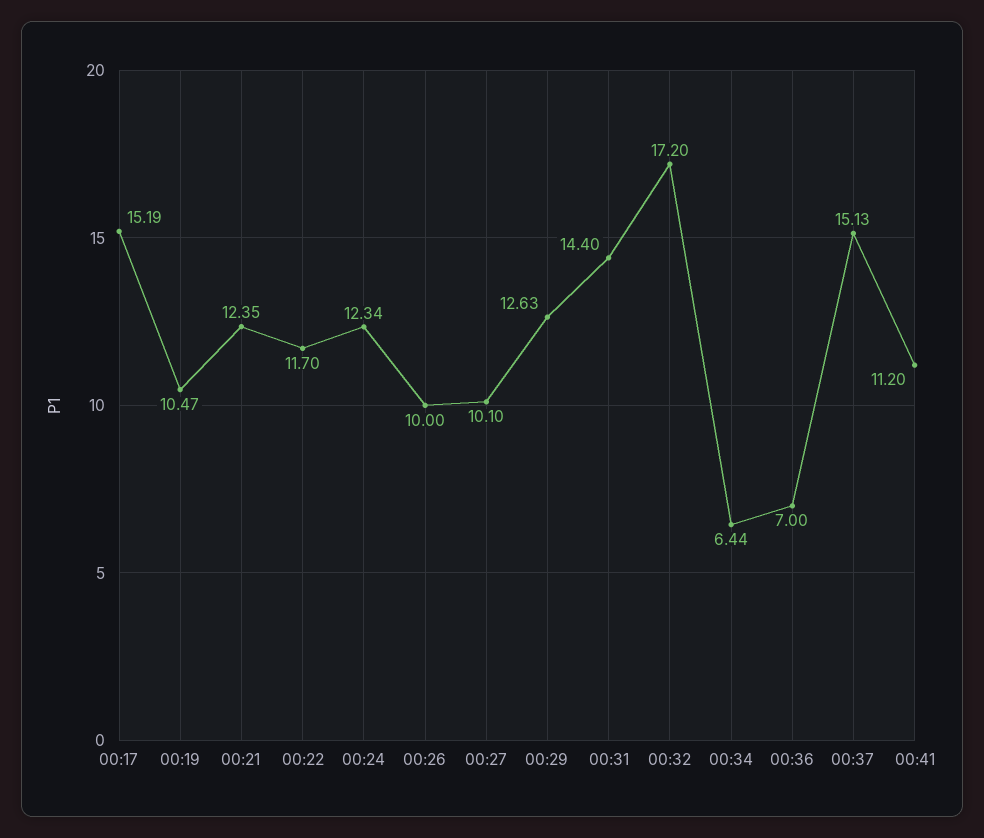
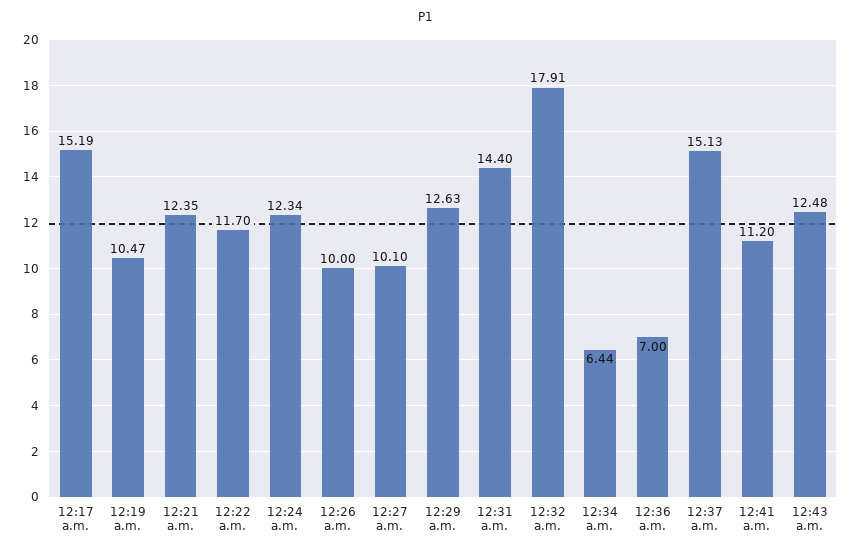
00:32: 17.2 -> 17.91
12:43 a.m.: none -> 12.48

